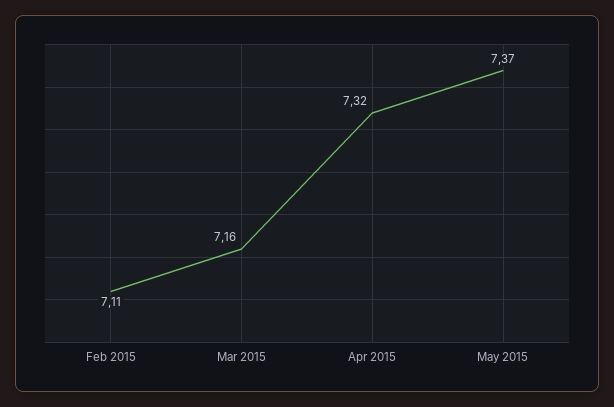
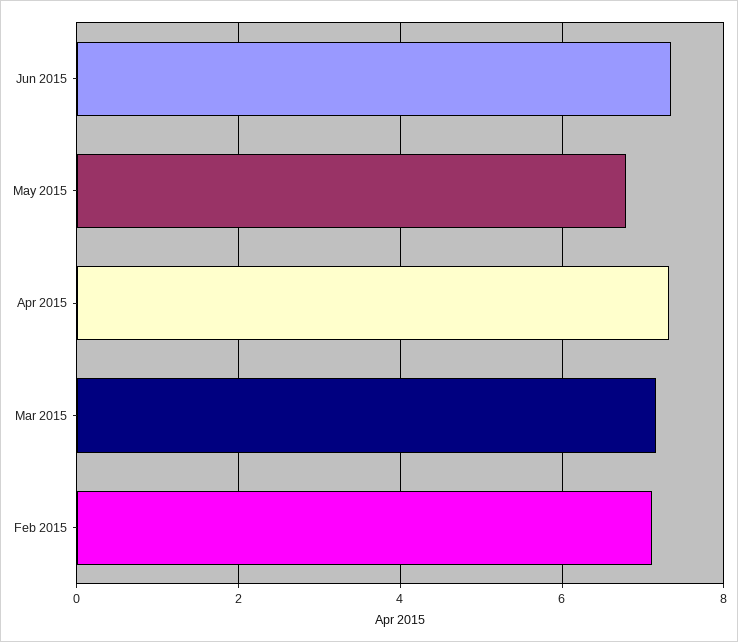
May 2015: 7.37 -> 6.8
Jun 2015: none -> 7.4

